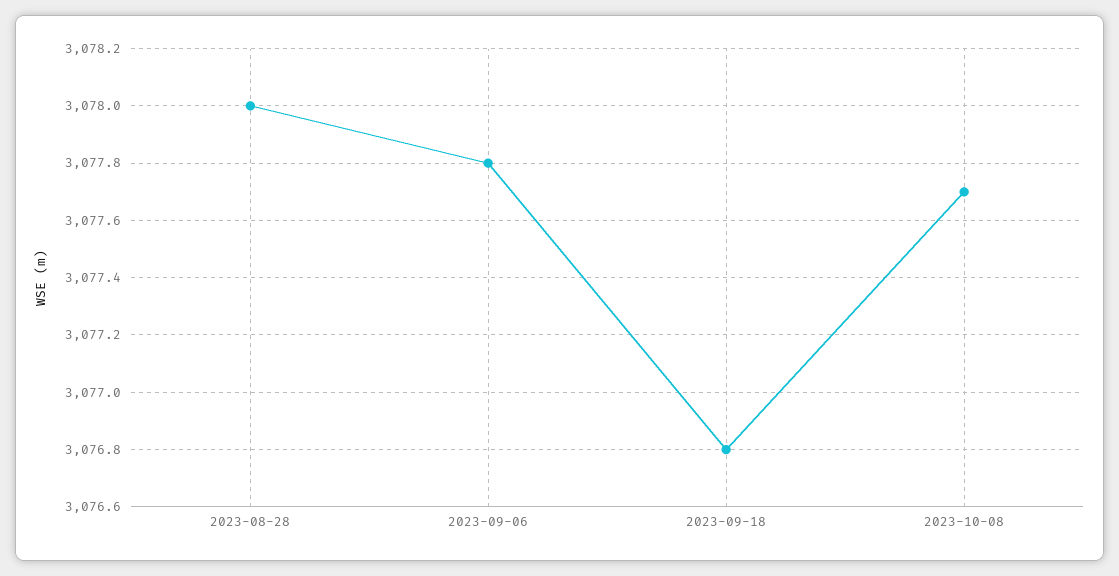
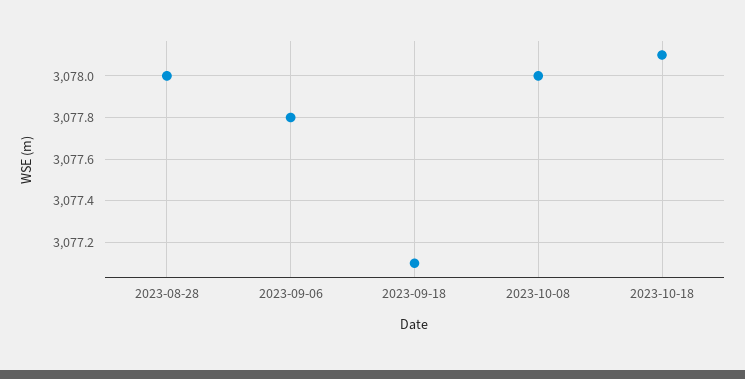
2023-09-18: 3076.8 -> 3077.1
2023-10-08: 3077.7 -> 3078
2023-10-18: none -> 3078.1

